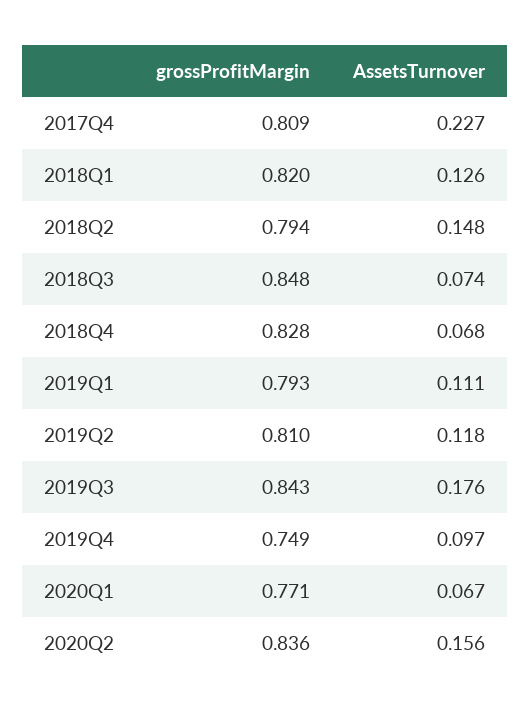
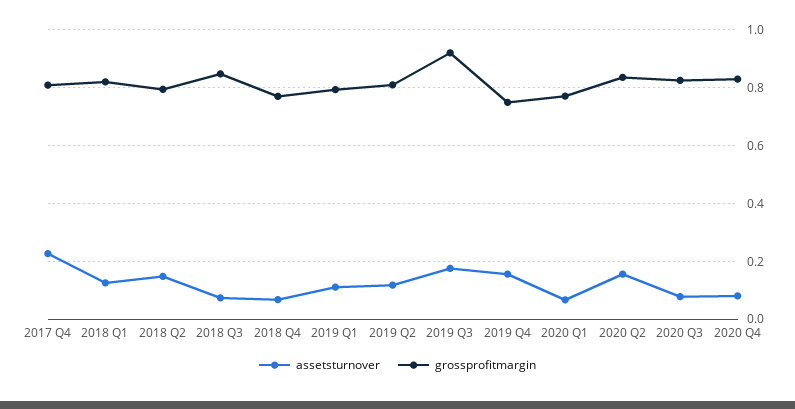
grossProfitMargin, 2018Q4: 0.828 -> 0.775
grossProfitMargin, 2019Q3: 0.843 -> 0.925
AssetsTurnover, 2019Q4: 0.097 -> 0.15
AssetsTurnover, 2020 Q3: none -> 0.075
grossProfitMargin, 2020 Q3: none -> 0.825
AssetsTurnover, 2020 Q4: none -> 0.075
grossProfitMargin, 2020 Q4: none -> 0.825

